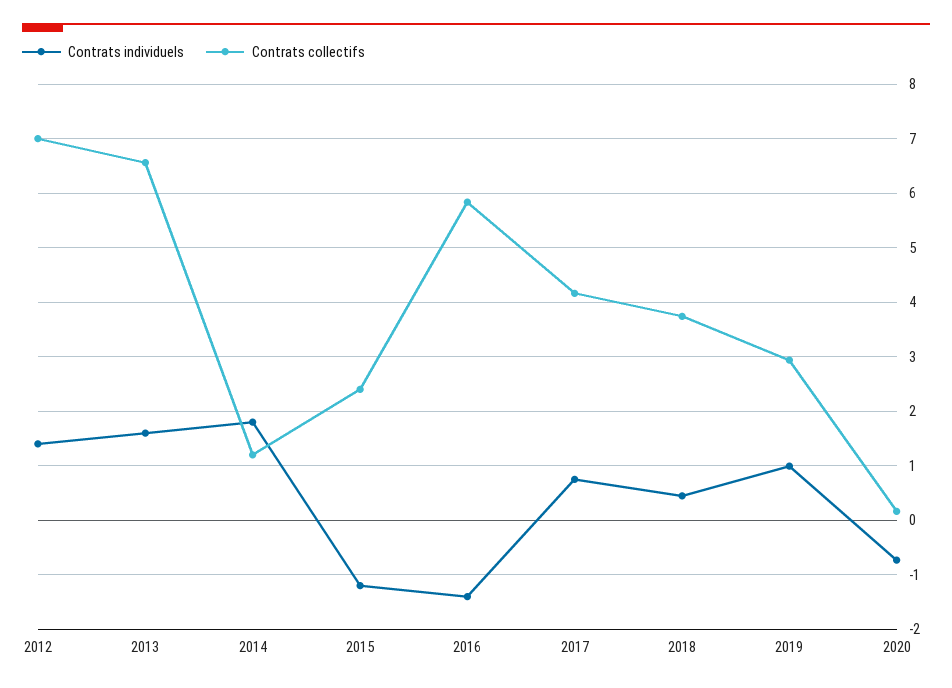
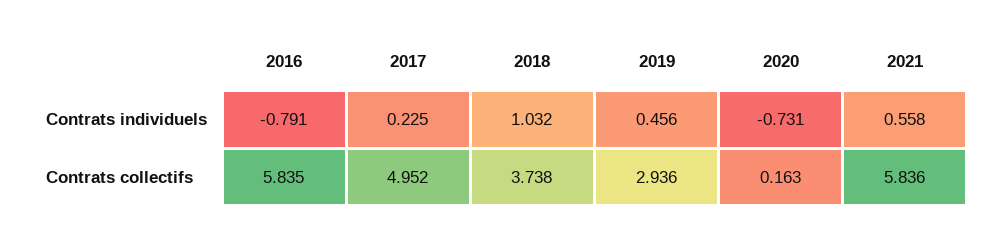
Contrats individuels, 2012: 1.4 -> none
Contrats collectifs, 2012: 7 -> none
Contrats individuels, 2013: 1.6 -> none
Contrats collectifs, 2013: 6.6 -> none
Contrats individuels, 2014: 1.8 -> none
Contrats collectifs, 2014: 1.2 -> none
Contrats individuels, 2015: -1.2 -> none
Contrats collectifs, 2015: 2.4 -> none
Contrats individuels, 2016: -1.4 -> -0.791
Contrats individuels, 2017: 0.8 -> 0.225
Contrats collectifs, 2017: 4.2 -> 4.952
Contrats individuels, 2018: 0.4 -> 1.032
Contrats individuels, 2019: 1 -> 0.456
Contrats individuels, 2021: none -> 0.558
Contrats collectifs, 2021: none -> 5.836

